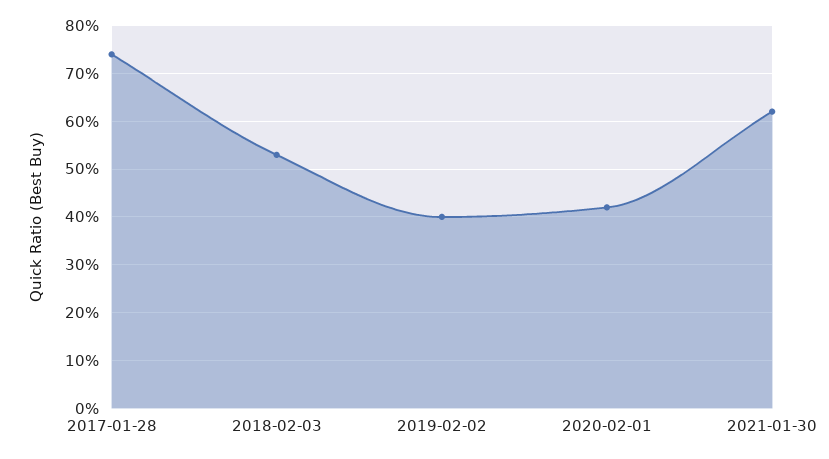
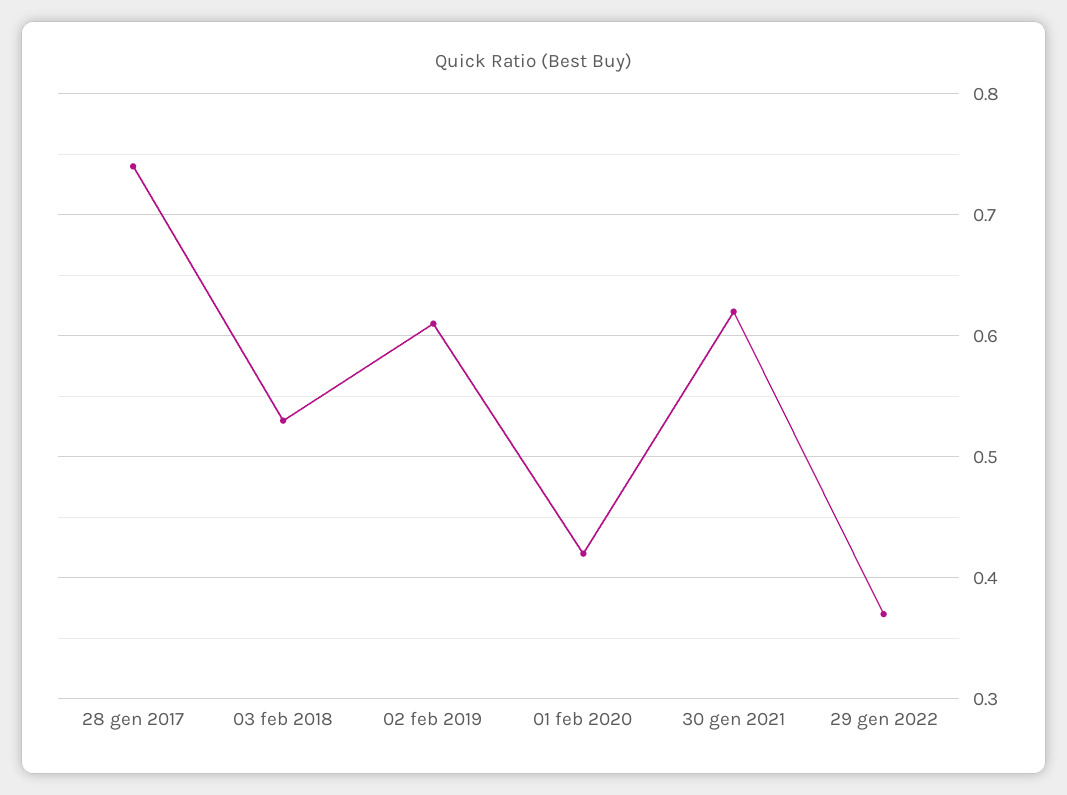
2019-02-02: 0.4 -> 0.61
29 gen 2022: none -> 0.37

